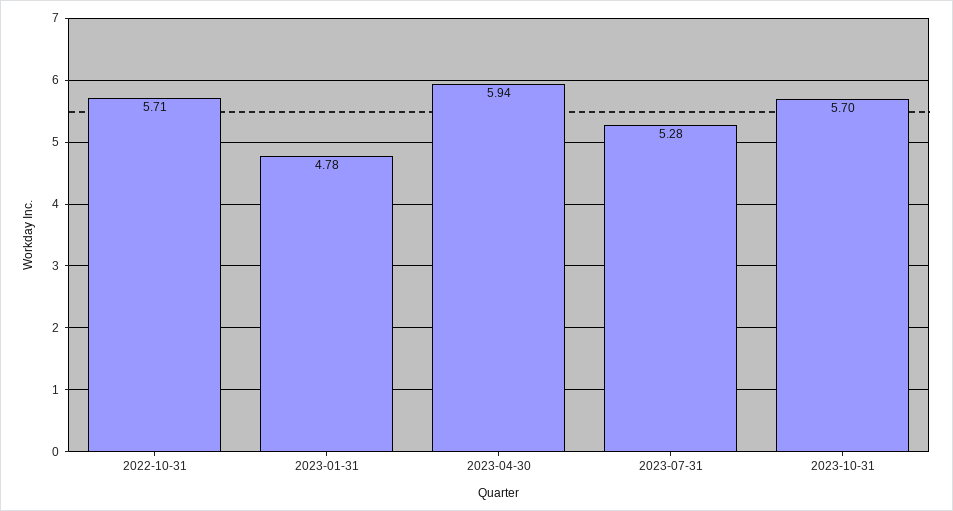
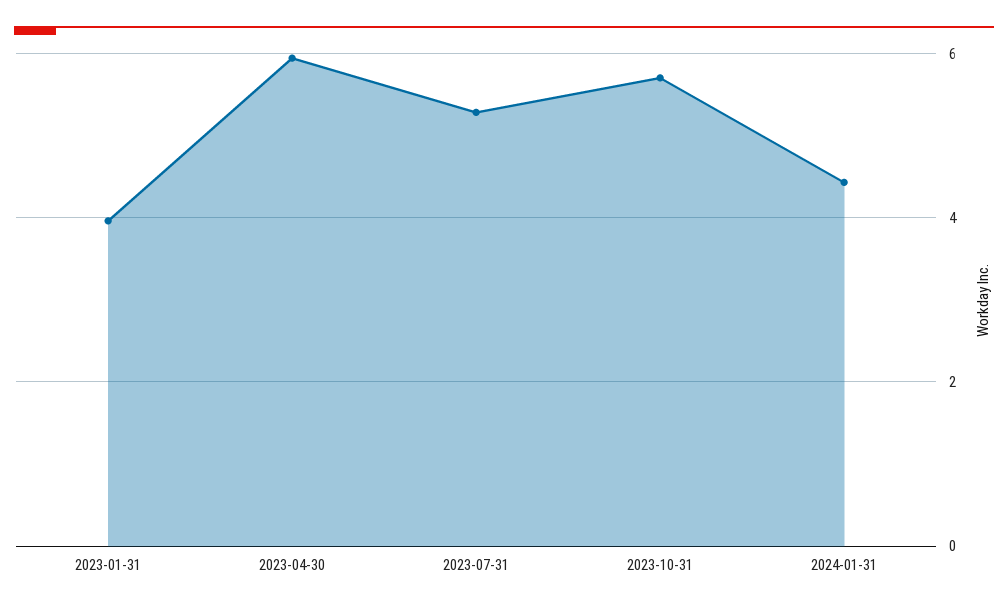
2022-10-31: 5.71 -> none
2023-01-31: 4.78 -> 4
2024-01-31: none -> 4.4

